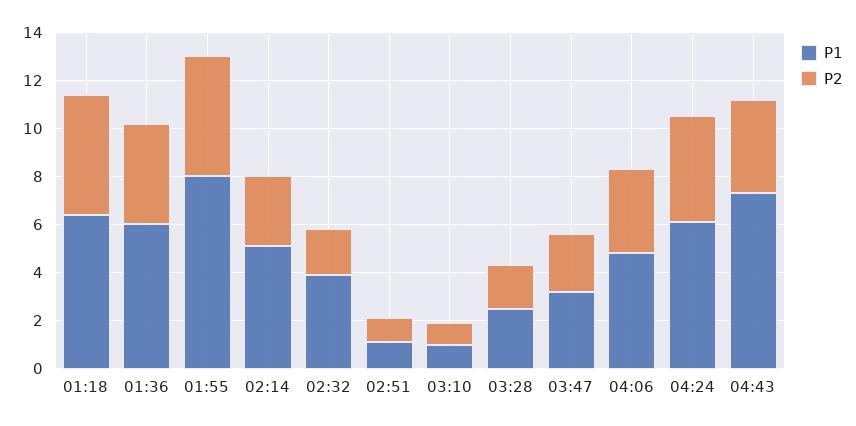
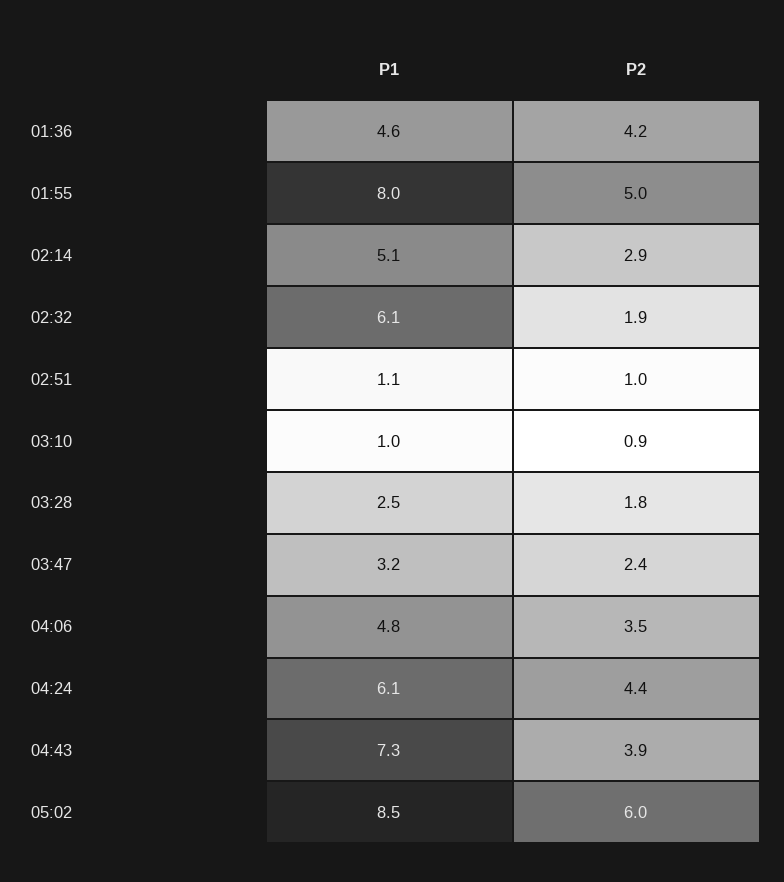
P1, 01:18: 6.5 -> none
P2, 01:18: 5 -> none
P1, 01:36: 6 -> 4.6
P1, 02:32: 4 -> 6.1
P1, 05:02: none -> 8.5
P2, 05:02: none -> 6

